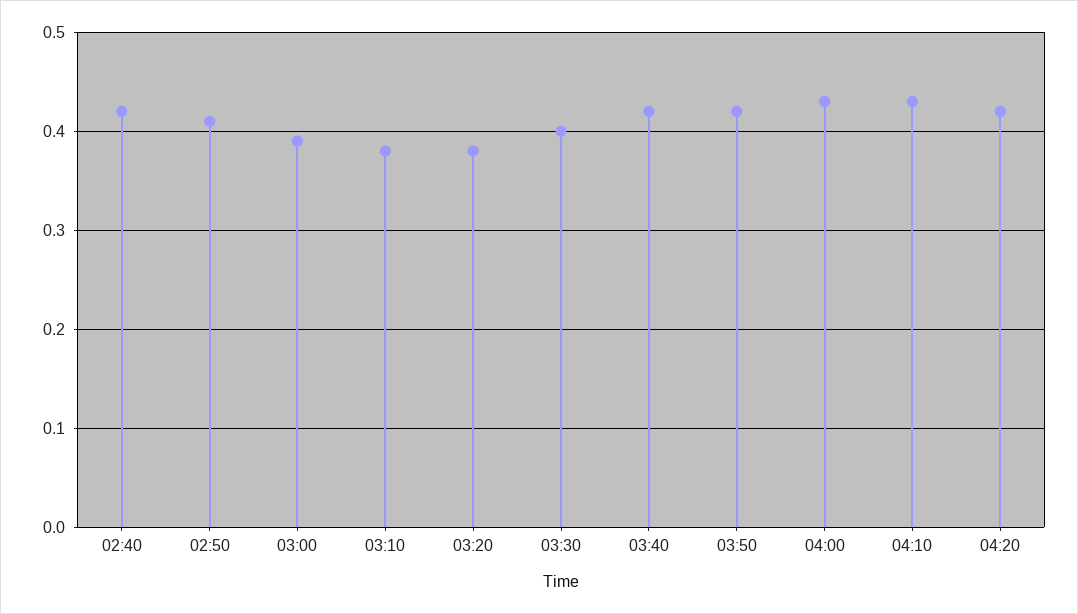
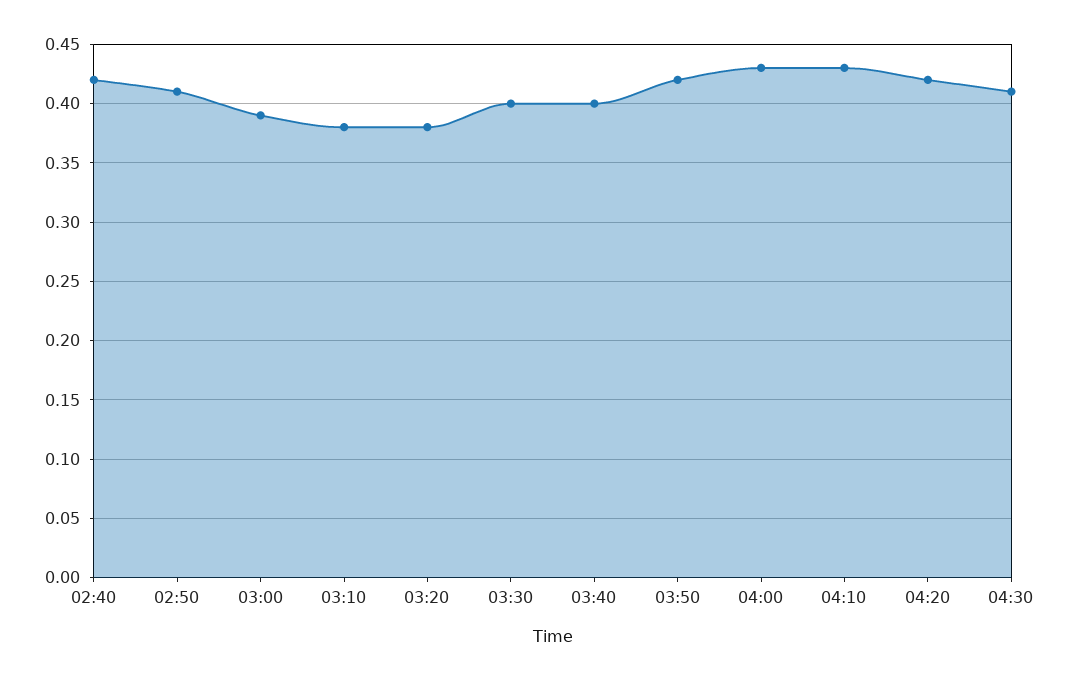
03:40: 0.42 -> 0.4
04:30: none -> 0.41

